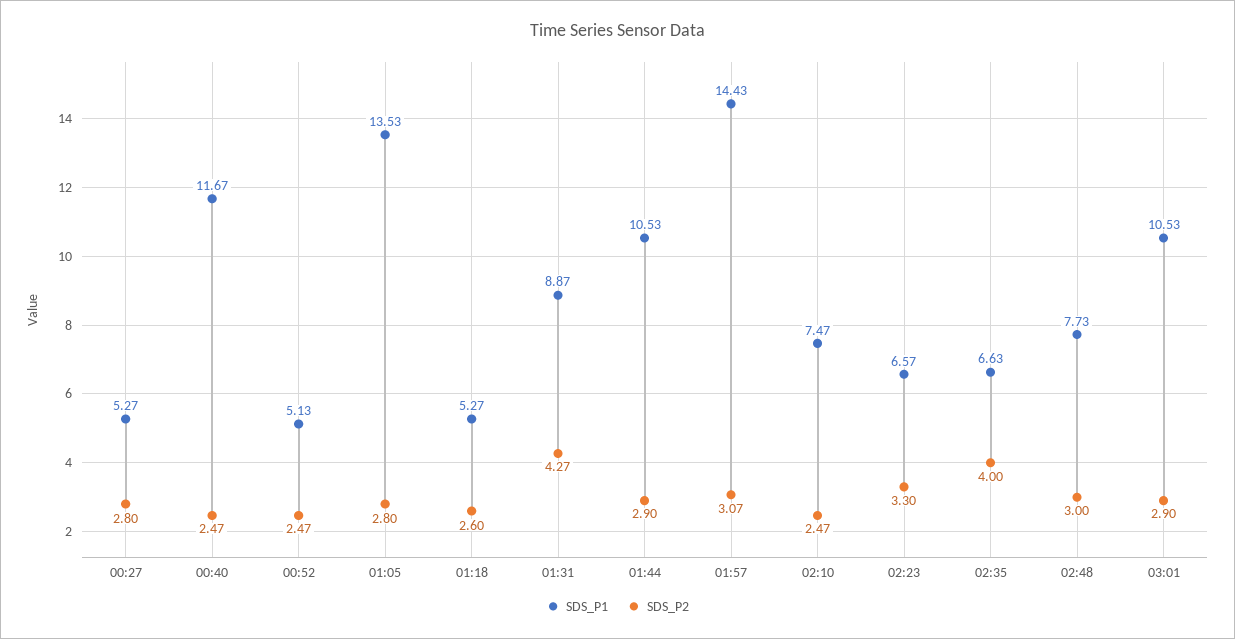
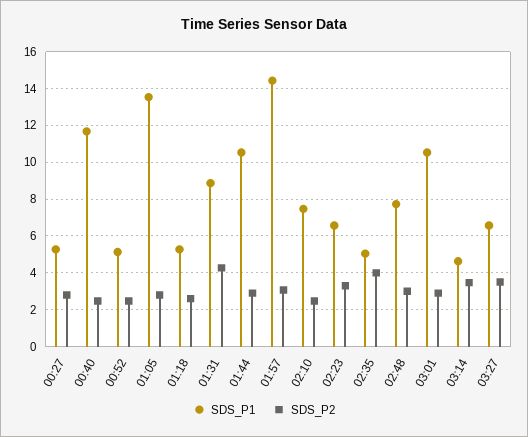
SDS_P1, 02:35: 6.63 -> 5
SDS_P1, 03:14: none -> 4.5
SDS_P2, 03:14: none -> 3.5
SDS_P1, 03:27: none -> 6.5
SDS_P2, 03:27: none -> 3.5

